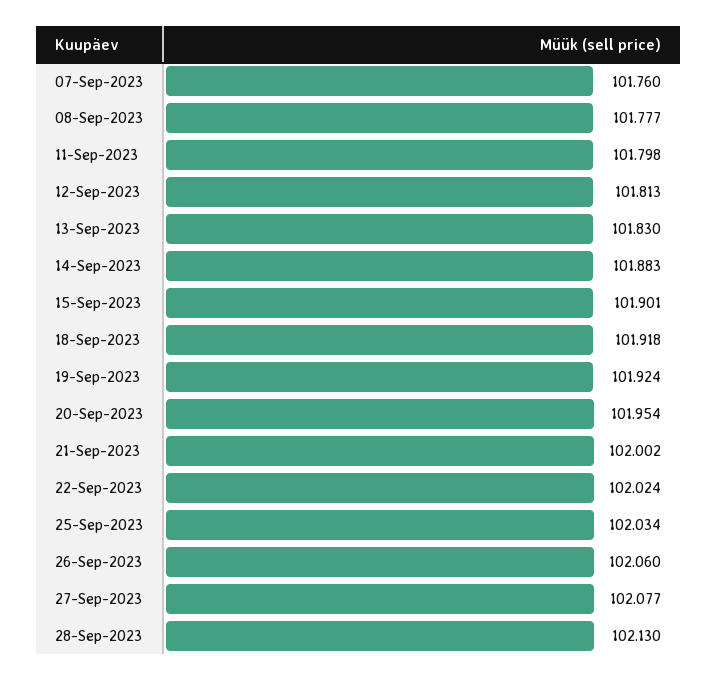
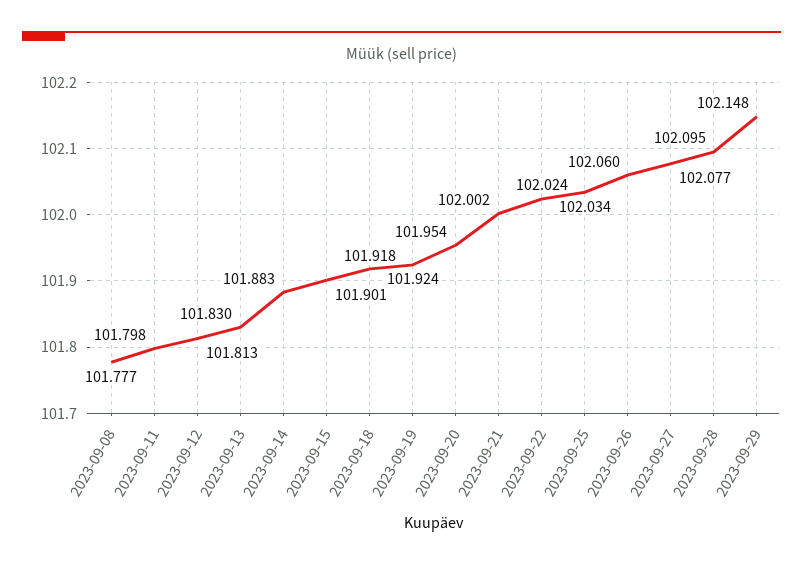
07-Sep-2023: 101.76 -> none
28-Sep-2023: 102.13 -> 102.095
2023-09-29: none -> 102.148

